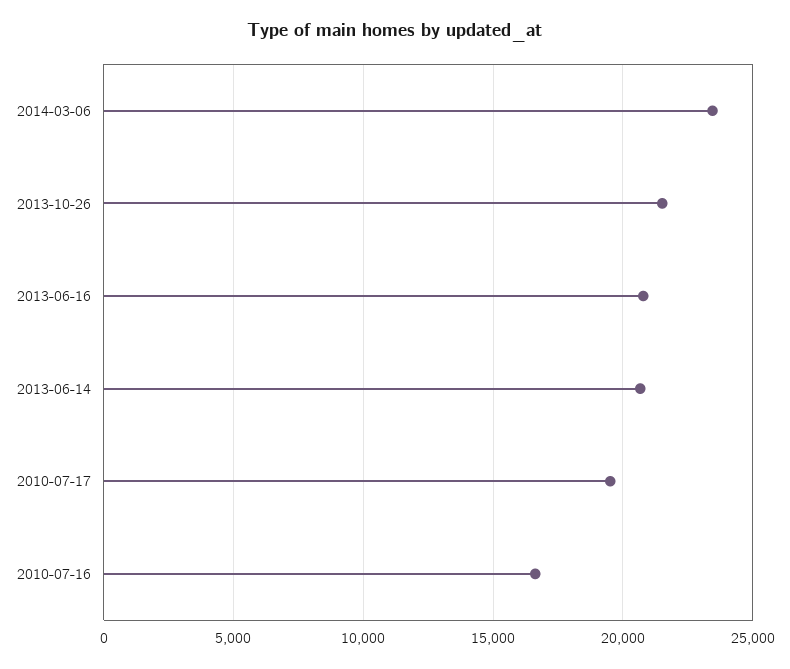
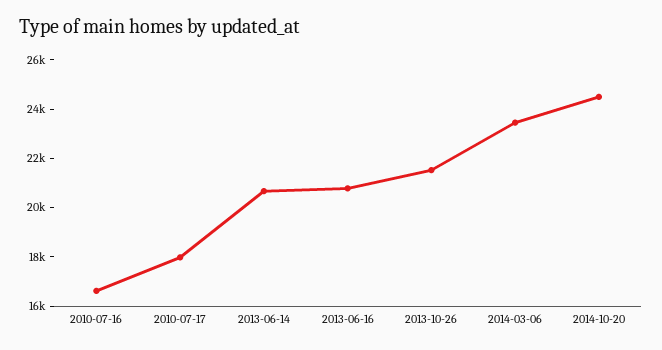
2010-07-17: 19500 -> 18000
2014-10-20: none -> 24500

